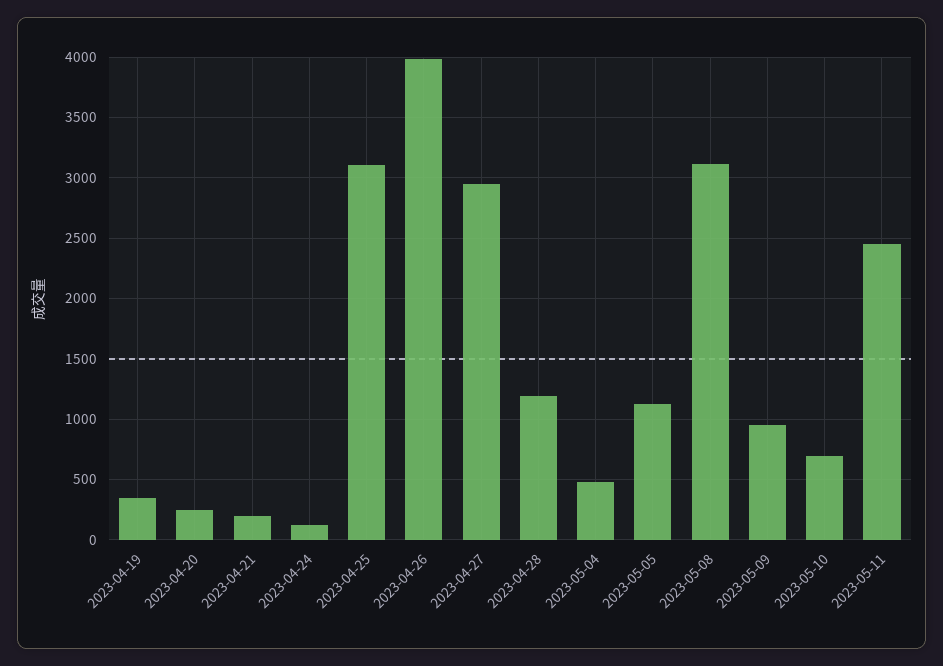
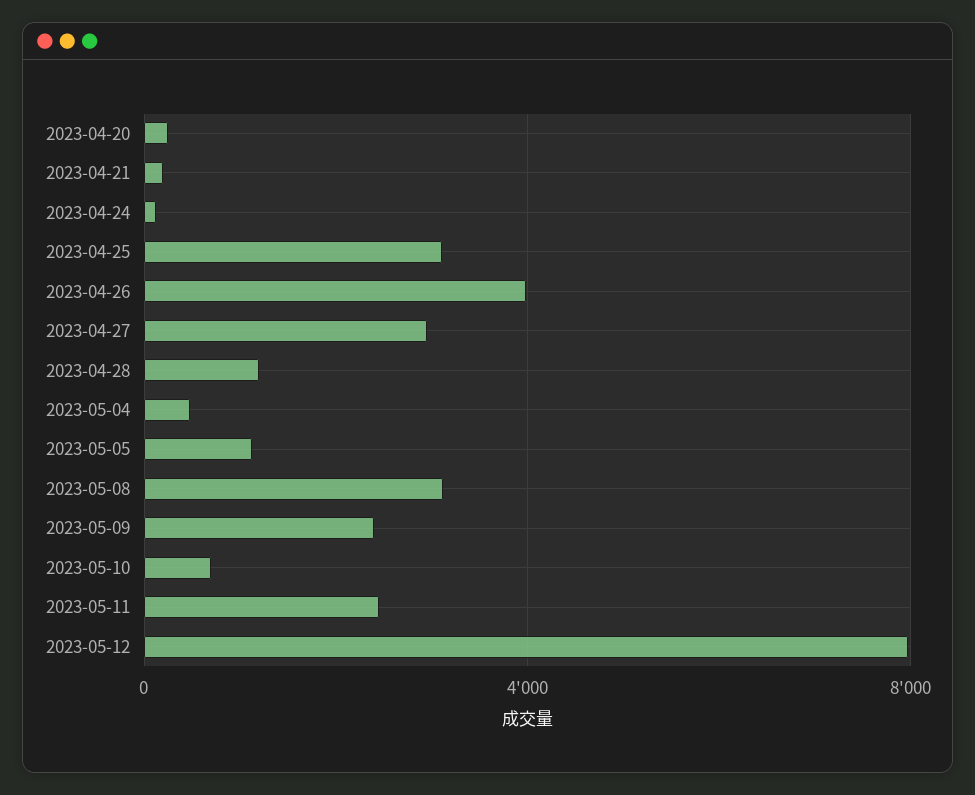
2023-04-19: 350 -> none
2023-05-09: 950 -> 2500
2023-05-12: none -> 8000

